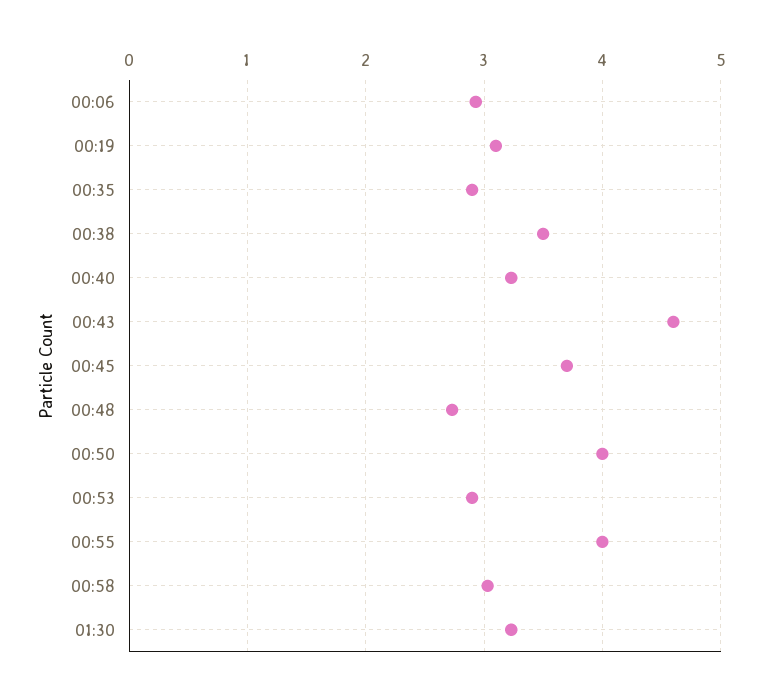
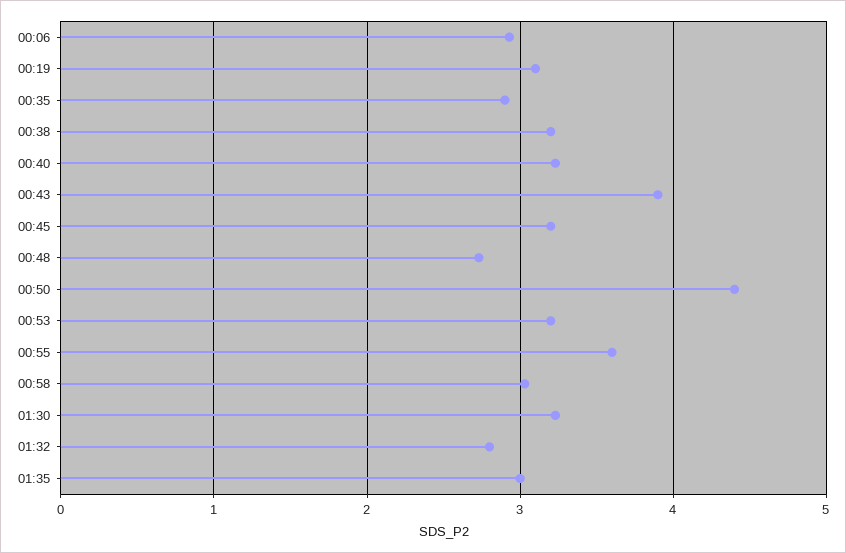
00:38: 3.5 -> 3.2
00:43: 4.6 -> 3.9
00:45: 3.7 -> 3.2
00:50: 4 -> 4.4
00:53: 2.9 -> 3.2
00:55: 4 -> 3.6
01:32: none -> 2.8
01:35: none -> 3

